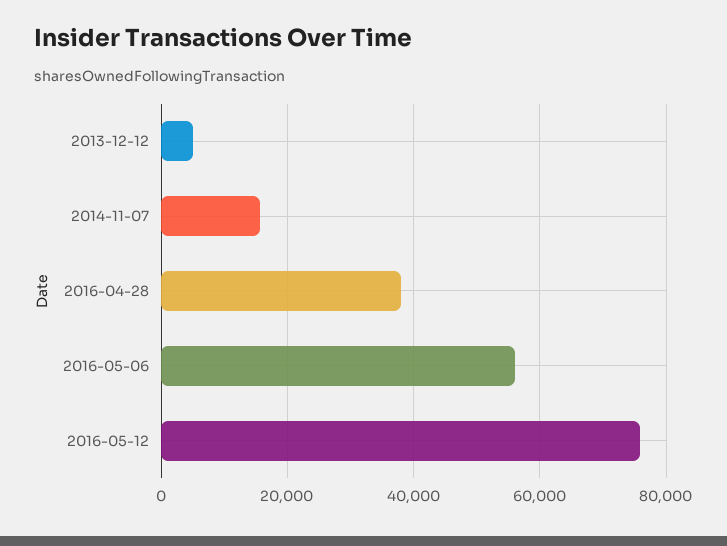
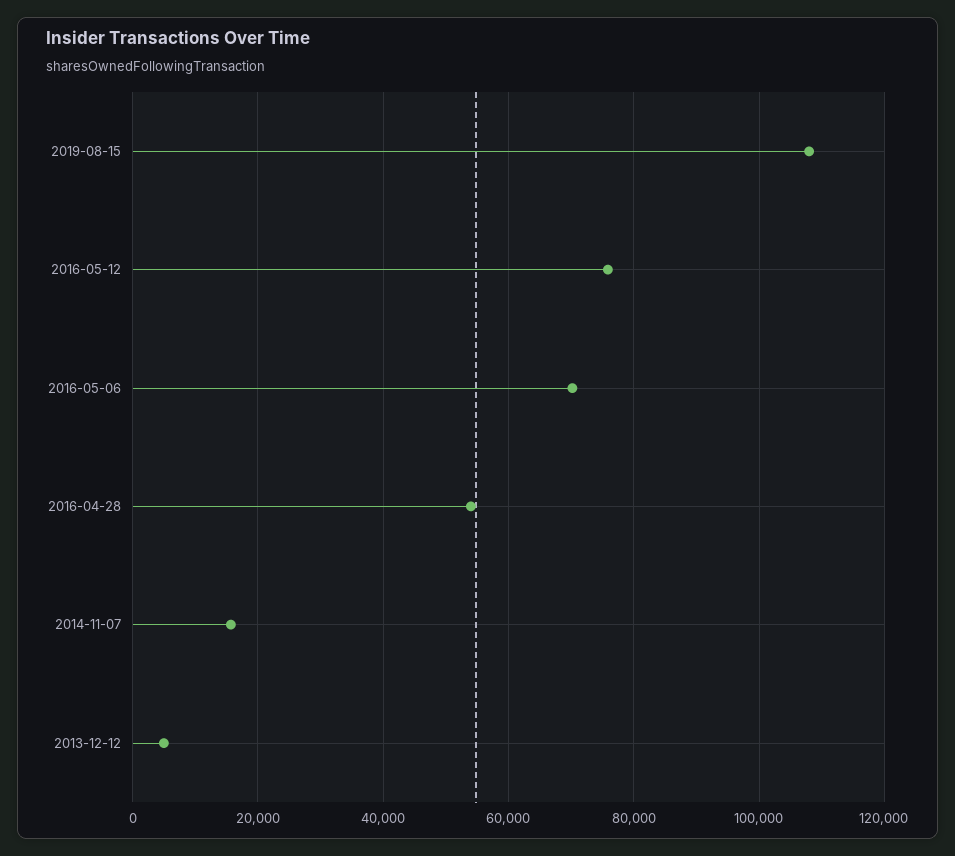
2016-04-28: 38000 -> 54000
2016-05-06: 56000 -> 70000
2019-08-15: none -> 108000

